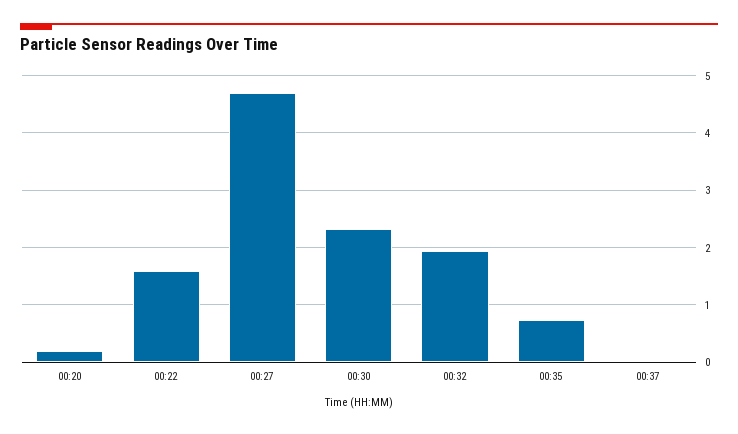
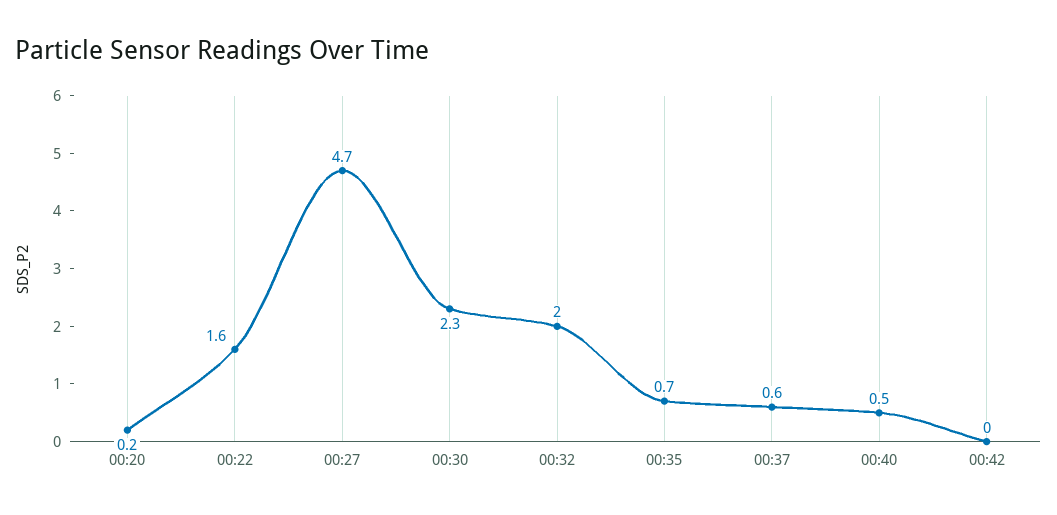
00:37: 0 -> 0.6
00:40: none -> 0.5
00:42: none -> 0

